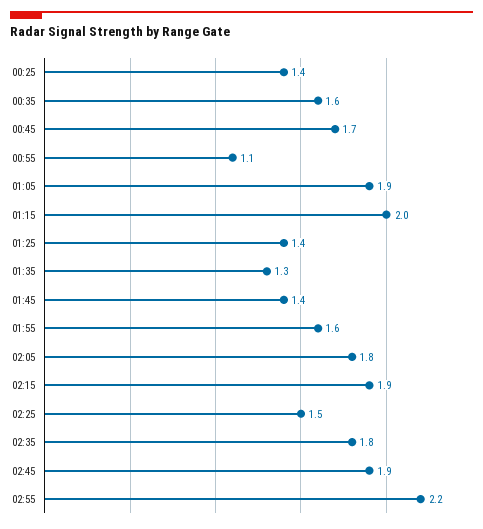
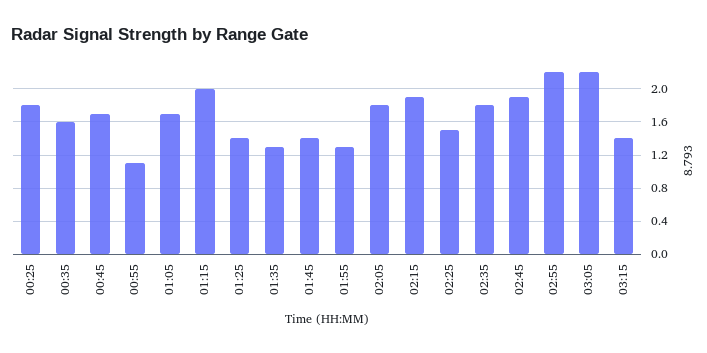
00:25: 1.4 -> 1.8
01:05: 1.9 -> 1.7
01:55: 1.6 -> 1.3
03:05: none -> 2.2
03:15: none -> 1.4

